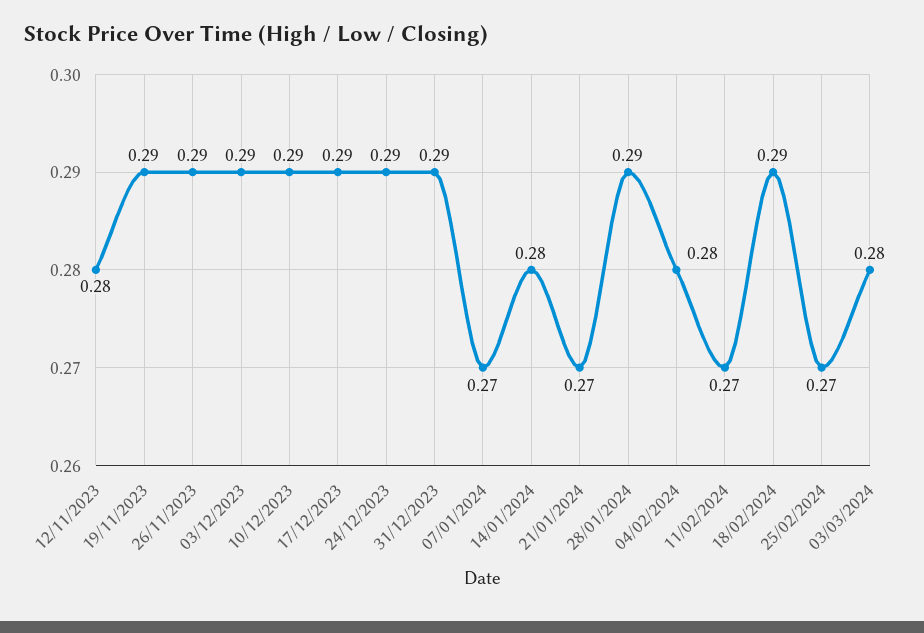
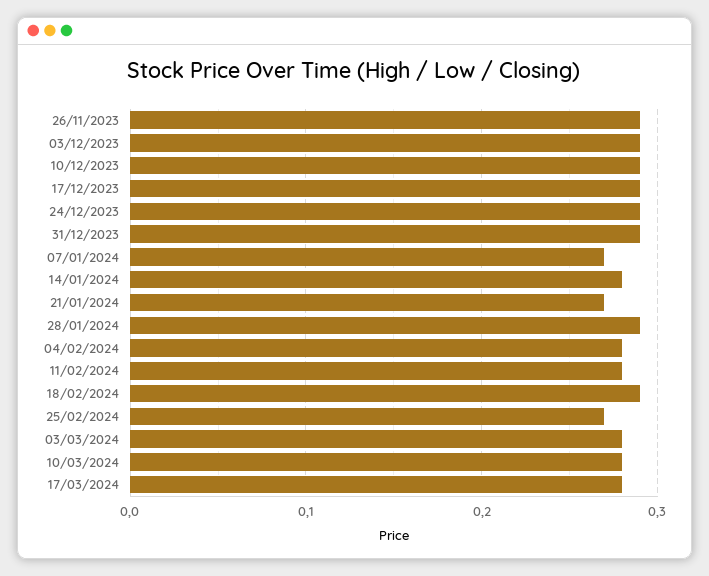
12/11/2023: 0.28 -> none
19/11/2023: 0.29 -> none
11/02/2024: 0.27 -> 0.28
10/03/2024: none -> 0.28
17/03/2024: none -> 0.28

